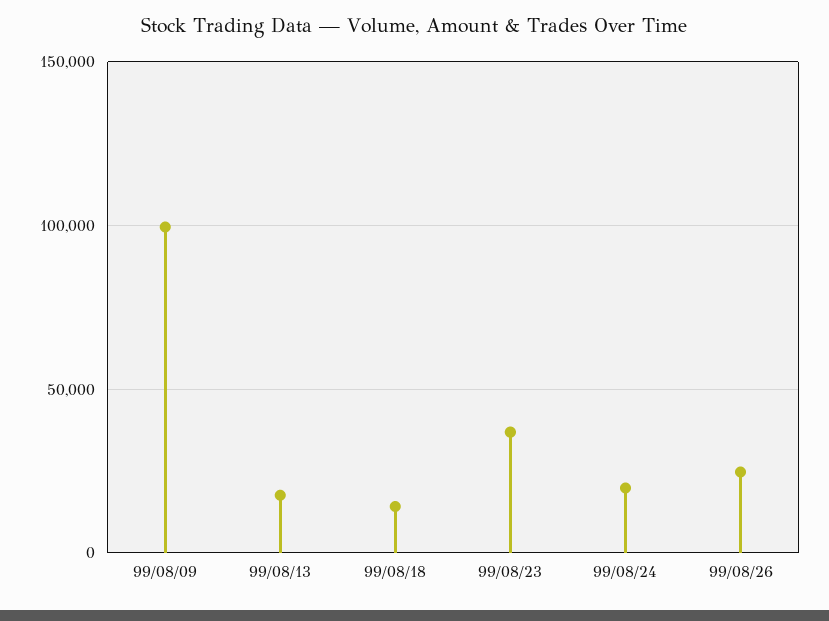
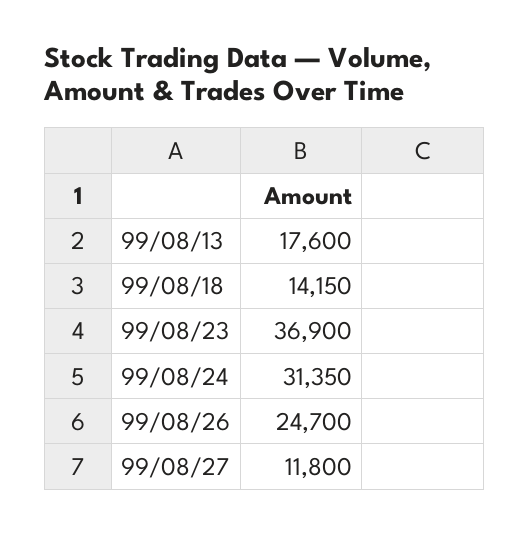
99/08/09: 100000 -> none
99/08/24: 20000 -> 31350
99/08/27: none -> 11800

